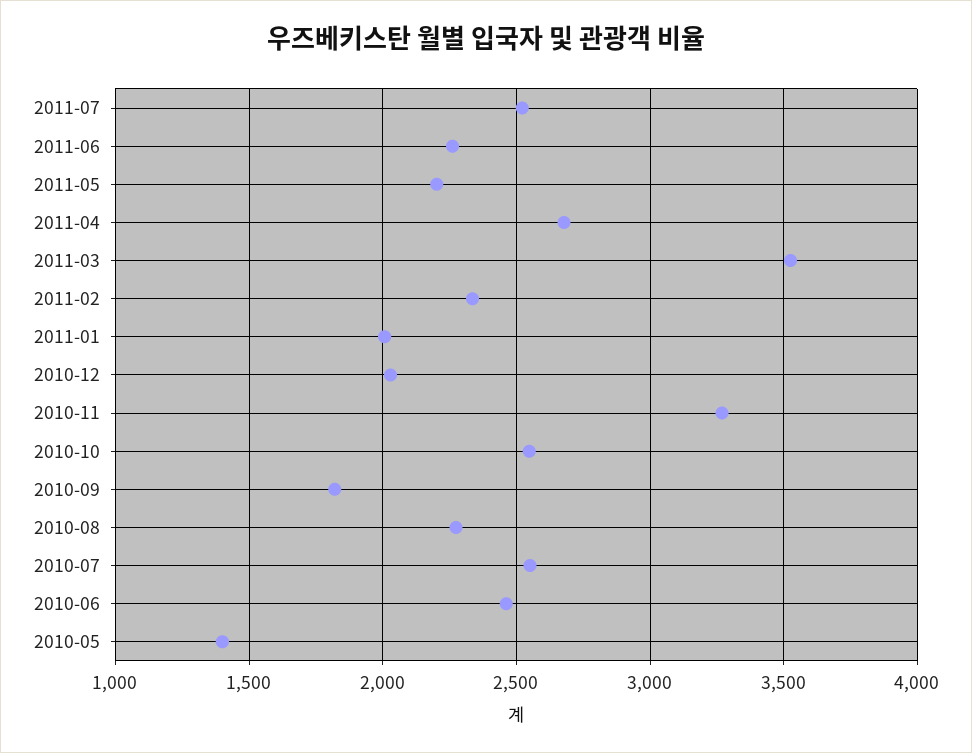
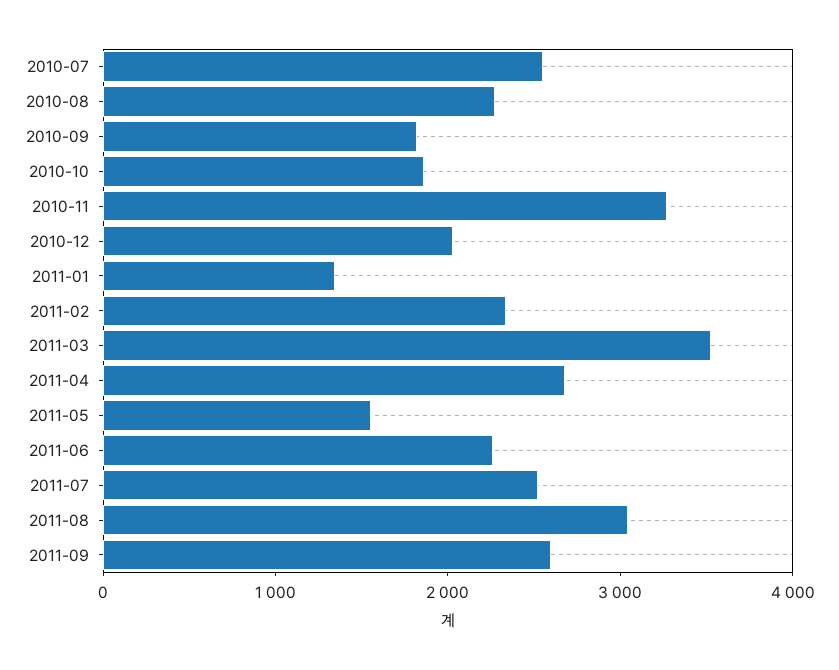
2011-05: 2200 -> 1600
2011-01: 2000 -> 1400
2010-10: 2550 -> 1800
2010-06: 2450 -> none
2010-05: 1400 -> none
2011-08: none -> 3000
2011-09: none -> 2600

